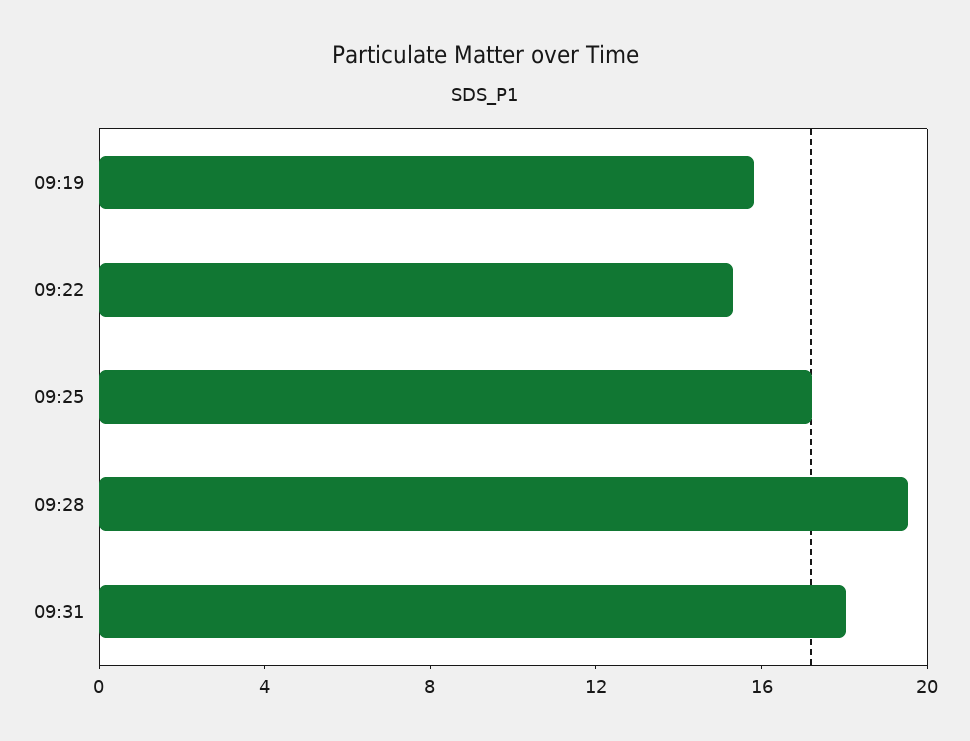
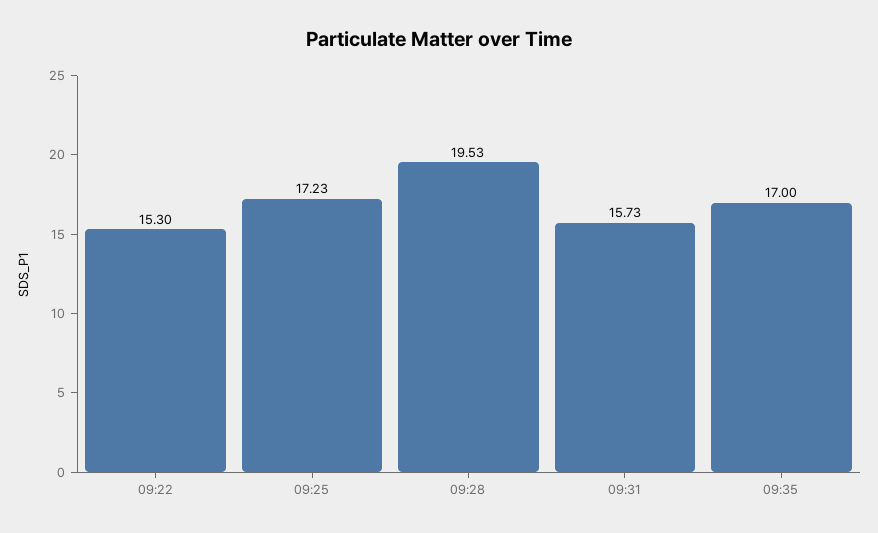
09:19: 16 -> none
09:31: 18 -> 15.73
09:35: none -> 17

